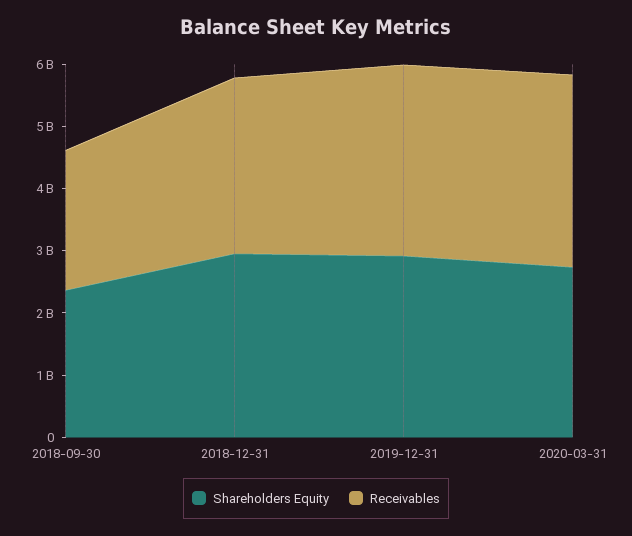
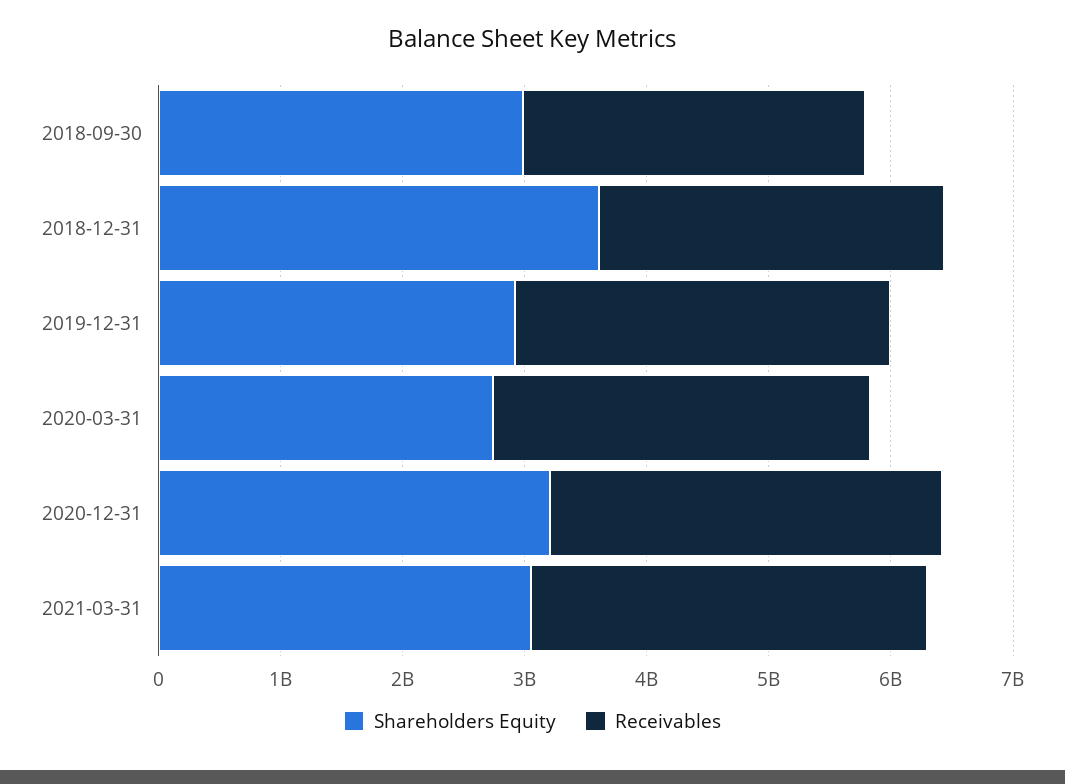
Shareholders Equity, 2018-09-30: 2400000000 -> 3000000000
Receivables, 2018-09-30: 2200000000 -> 2800000000
Shareholders Equity, 2018-12-31: 3000000000 -> 3600000000
Shareholders Equity, 2020-12-31: none -> 3200000000
Receivables, 2020-12-31: none -> 3200000000
Shareholders Equity, 2021-03-31: none -> 3000000000
Receivables, 2021-03-31: none -> 3200000000

